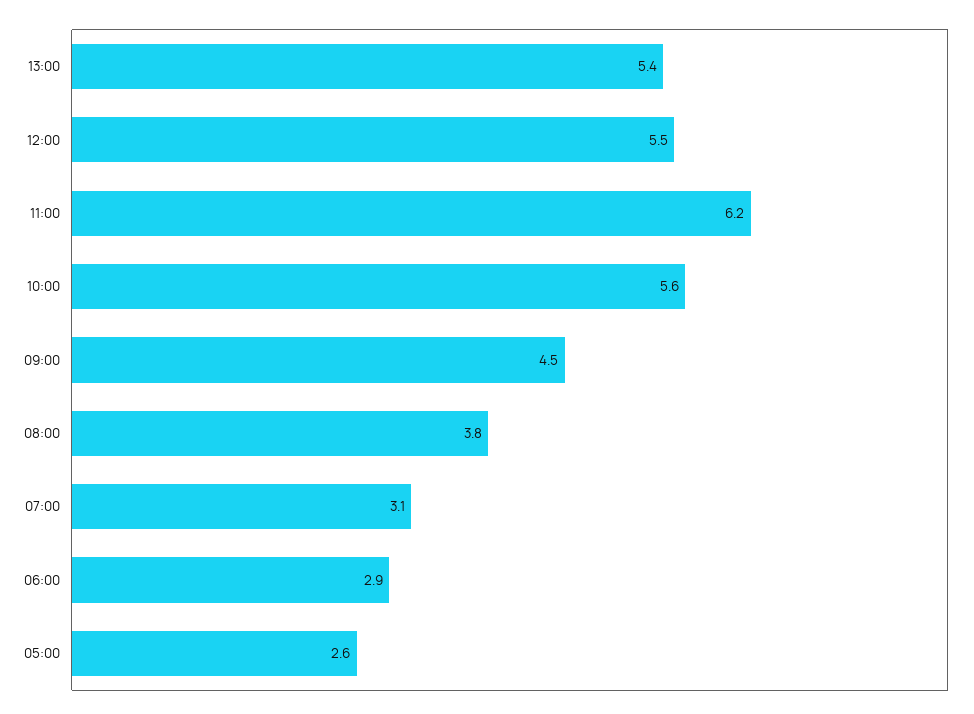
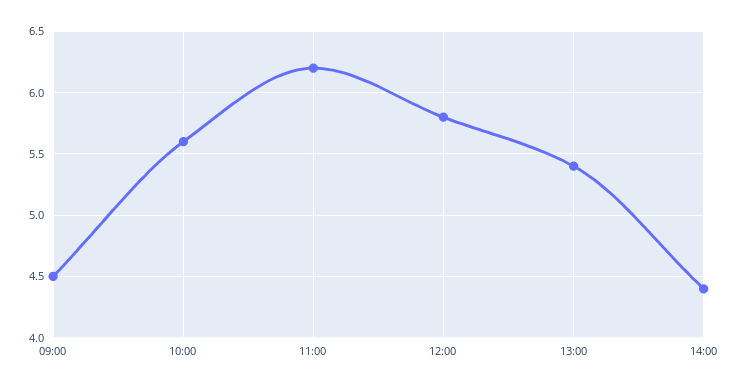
12:00: 5.5 -> 5.8
08:00: 3.8 -> none
07:00: 3.1 -> none
06:00: 2.9 -> none
05:00: 2.6 -> none
14:00: none -> 4.4

